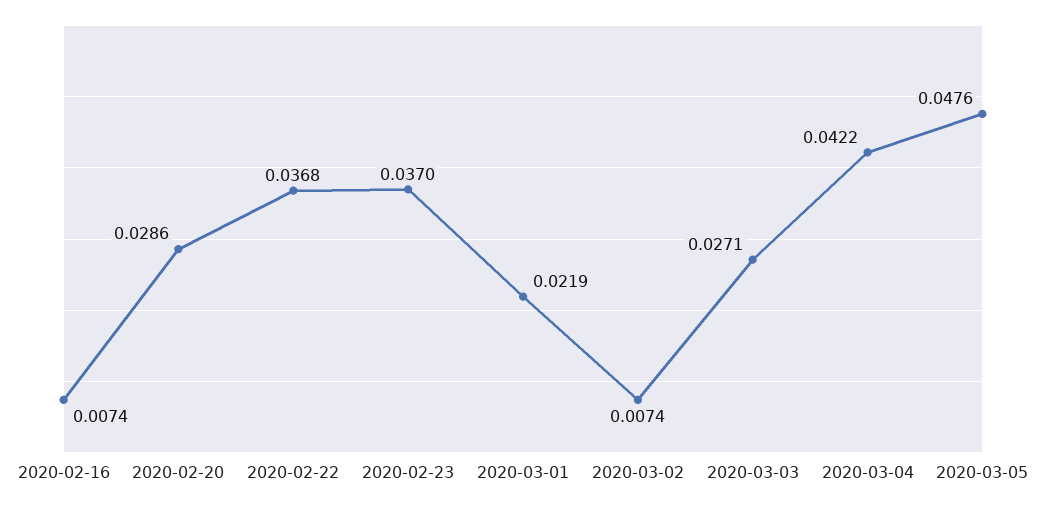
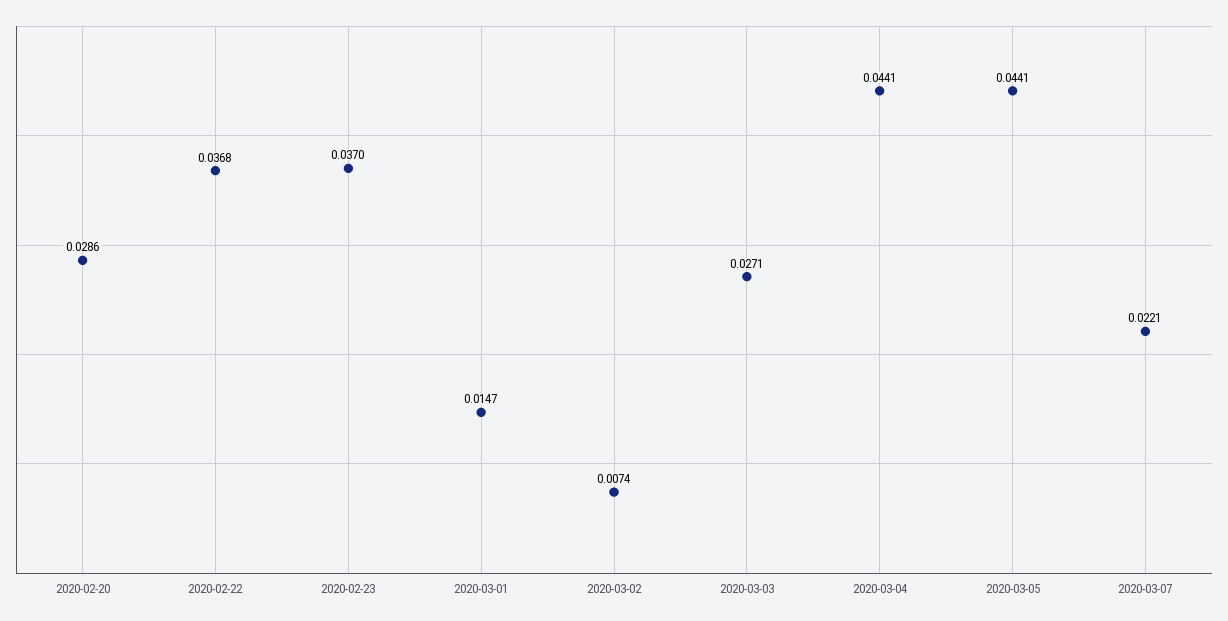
2020-02-16: 0.0074 -> none
2020-03-01: 0.0219 -> 0.0147
2020-03-04: 0.0422 -> 0.0441
2020-03-05: 0.0476 -> 0.0441
2020-03-07: none -> 0.0221

